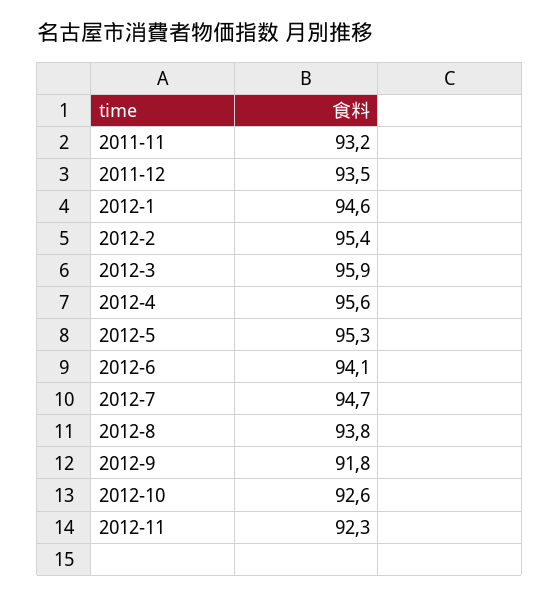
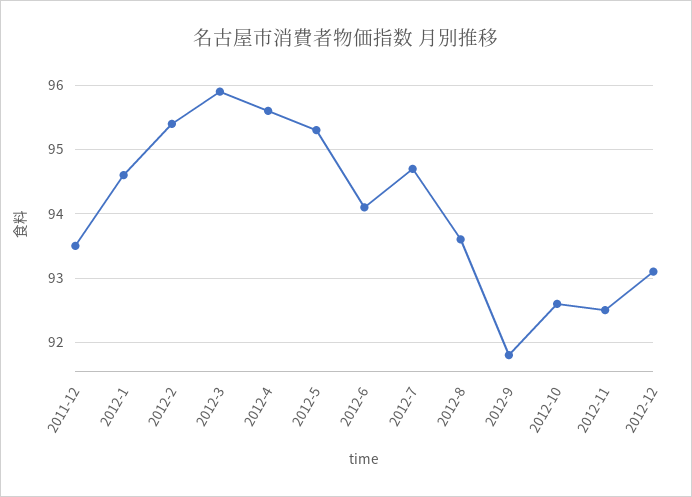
2011-11: 93.2 -> none
2012-8: 93.8 -> 93.6
2012-11: 92.3 -> 92.5
2012-12: none -> 93.1

